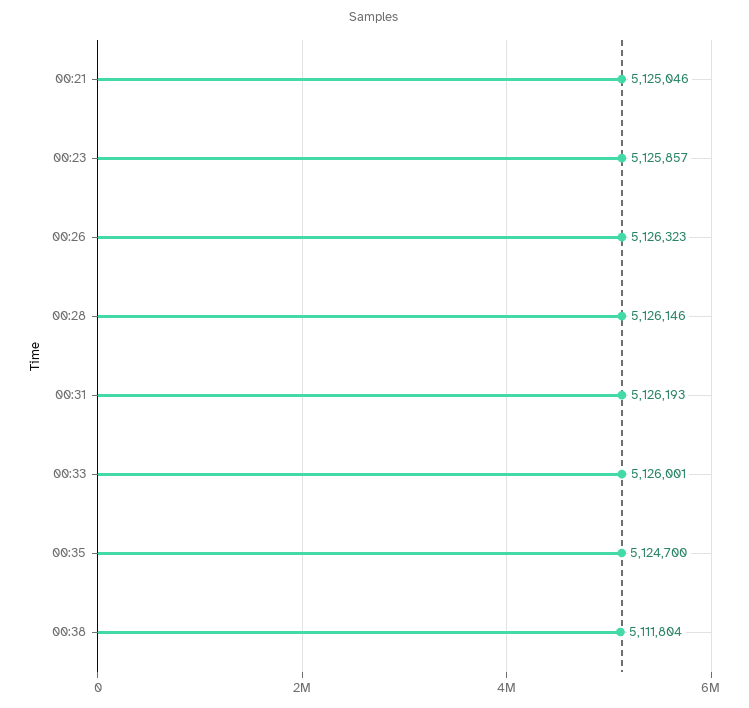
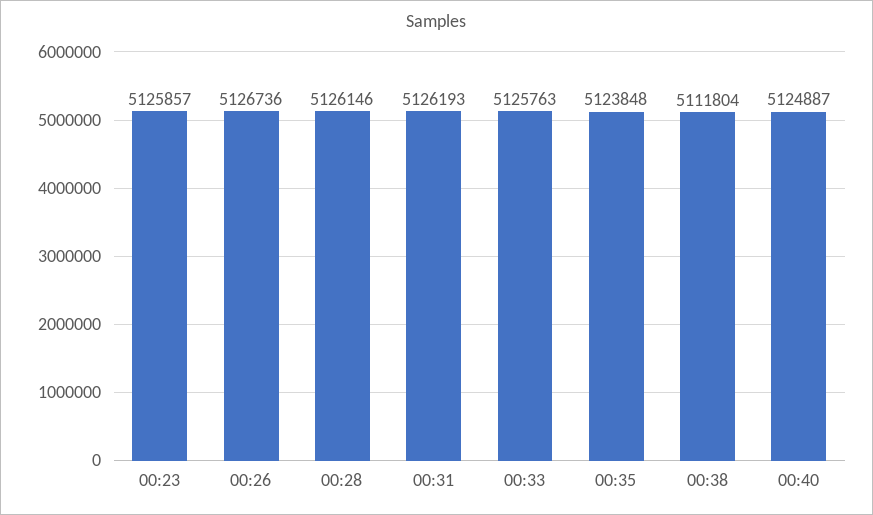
00:21: 5125046 -> none
00:26: 5126323 -> 5126736
00:33: 5126001 -> 5125763
00:35: 5124700 -> 5123848
00:40: none -> 5124887

